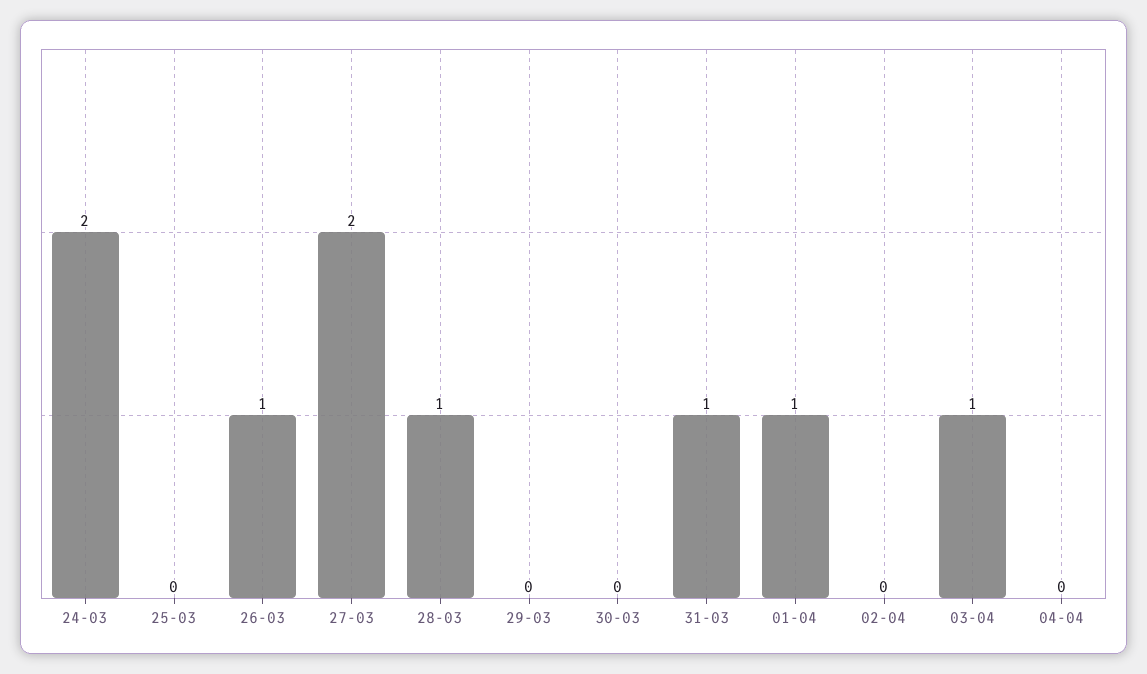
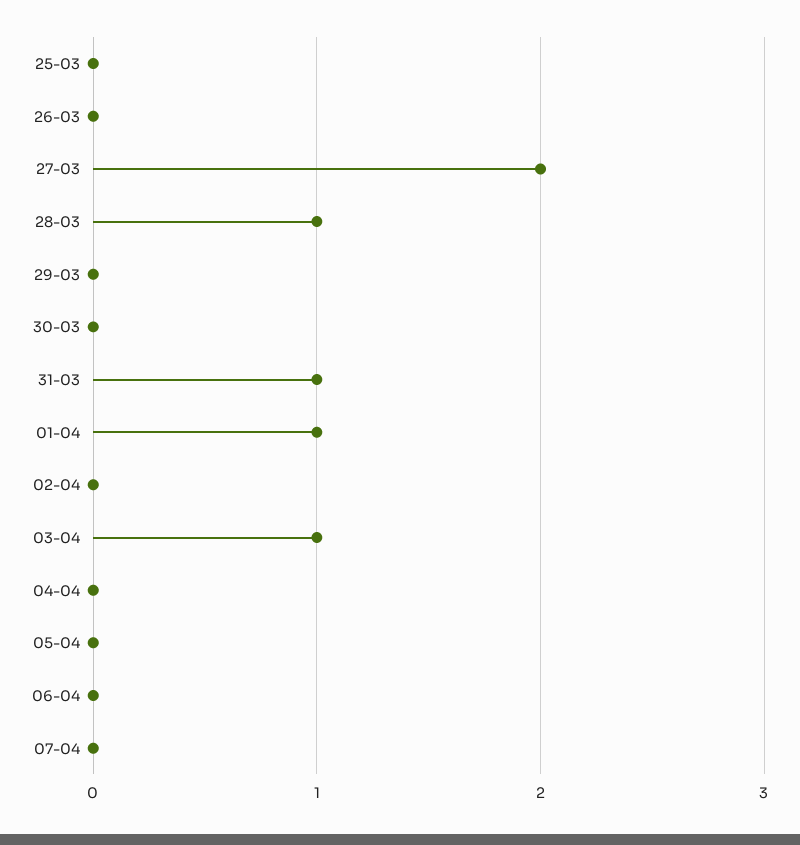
24-03: 2 -> none
26-03: 1 -> 0
05-04: none -> 0
06-04: none -> 0
07-04: none -> 0

